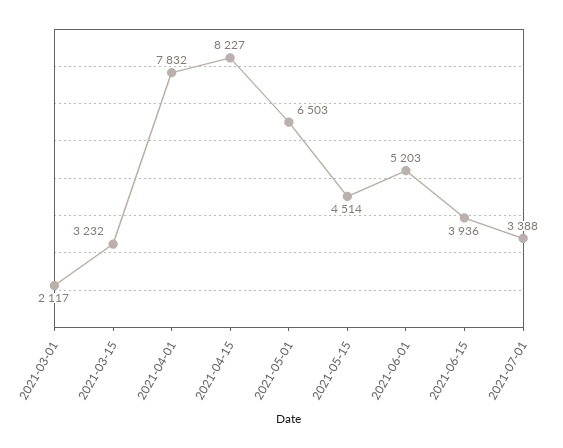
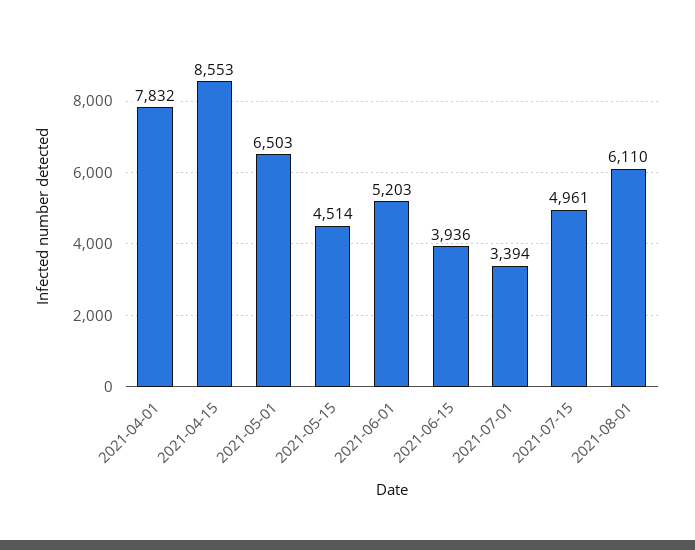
2021-03-01: 2117 -> none
2021-03-15: 3232 -> none
2021-04-15: 8227 -> 8553
2021-07-01: 3388 -> 3394
2021-07-15: none -> 4961
2021-08-01: none -> 6110

